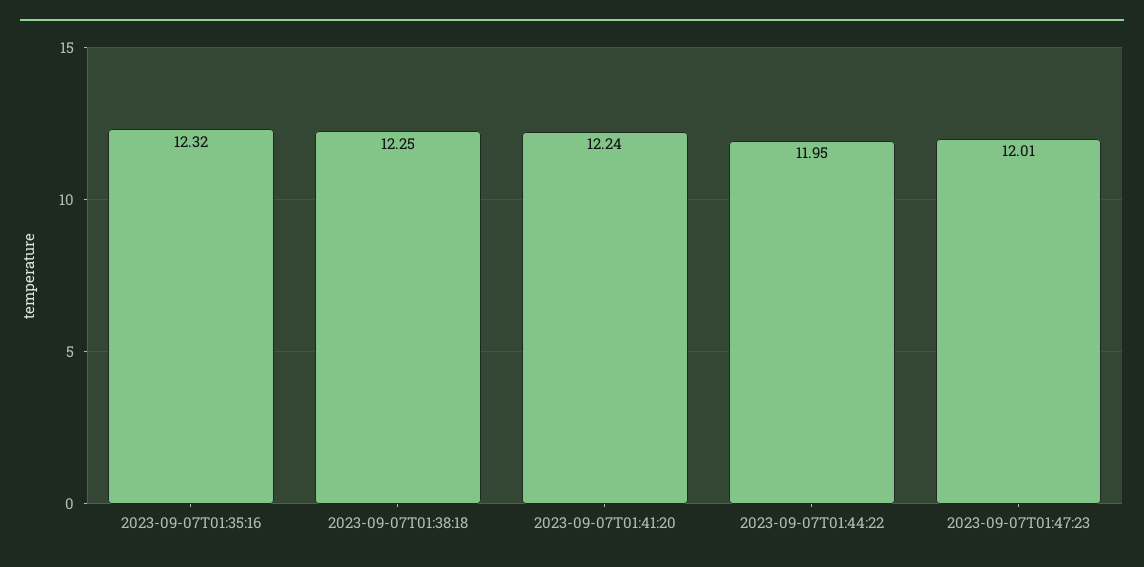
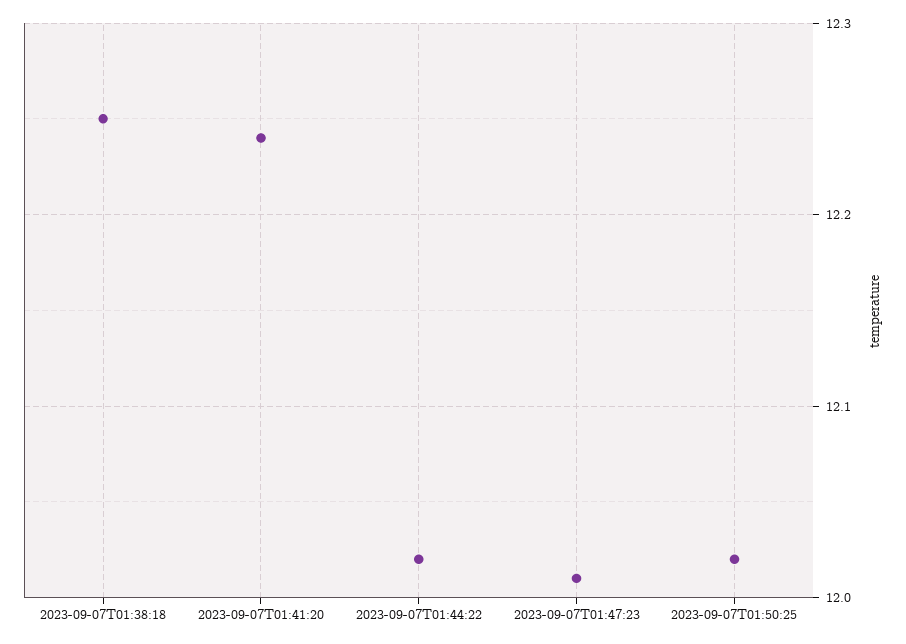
2023-09-07T01:35:16: 12.32 -> none
2023-09-07T01:44:22: 11.95 -> 12.02
2023-09-07T01:50:25: none -> 12.02

